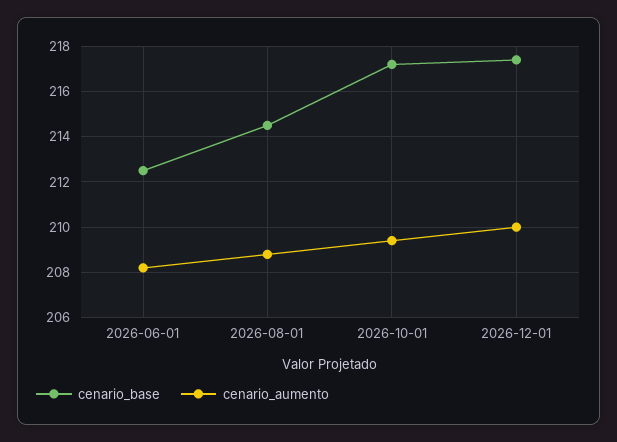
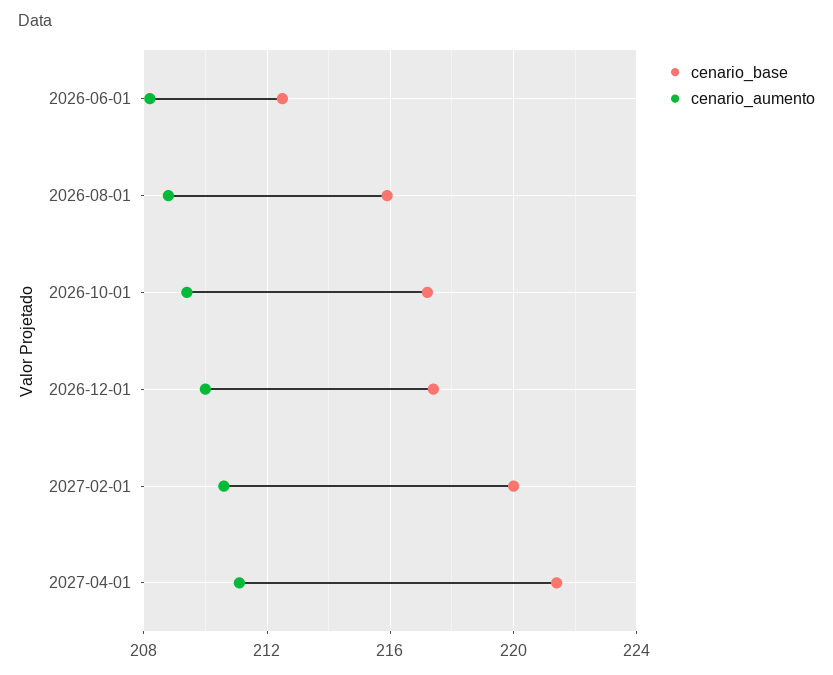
cenario_base, 2026-08-01: 214.5 -> 216
cenario_base, 2027-02-01: none -> 220
cenario_aumento, 2027-02-01: none -> 210.5
cenario_base, 2027-04-01: none -> 221.5
cenario_aumento, 2027-04-01: none -> 211

